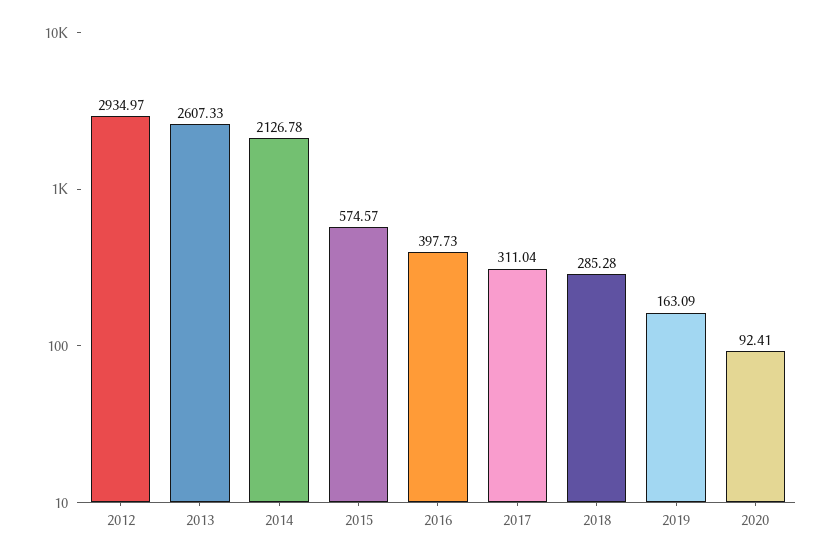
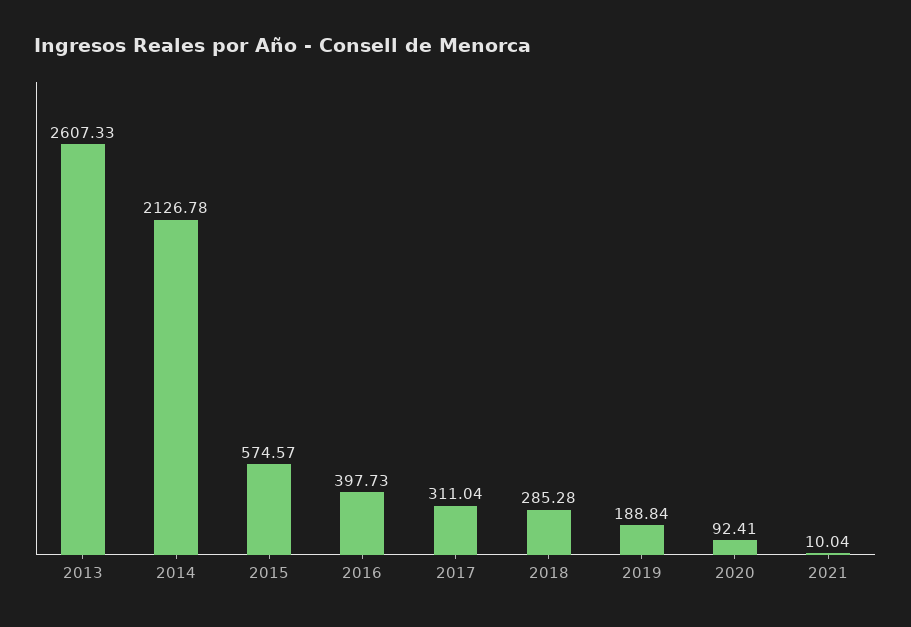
2012: 2934.97 -> none
2019: 163.09 -> 188.84
2021: none -> 10.04

